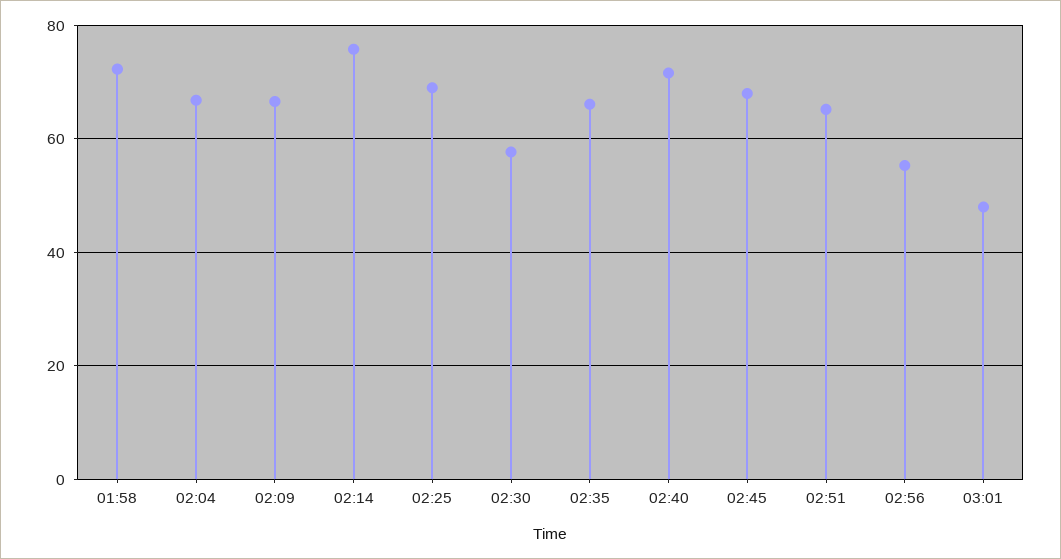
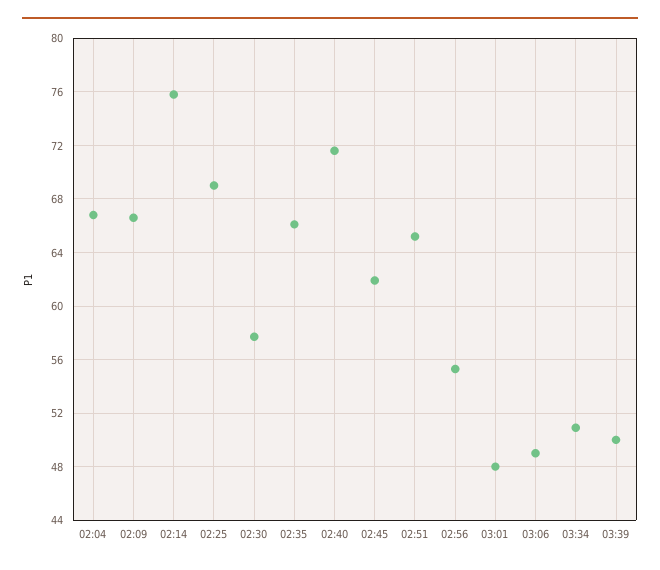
01:58: 72 -> none
02:45: 68 -> 62
03:06: none -> 49
03:34: none -> 51
03:39: none -> 50

